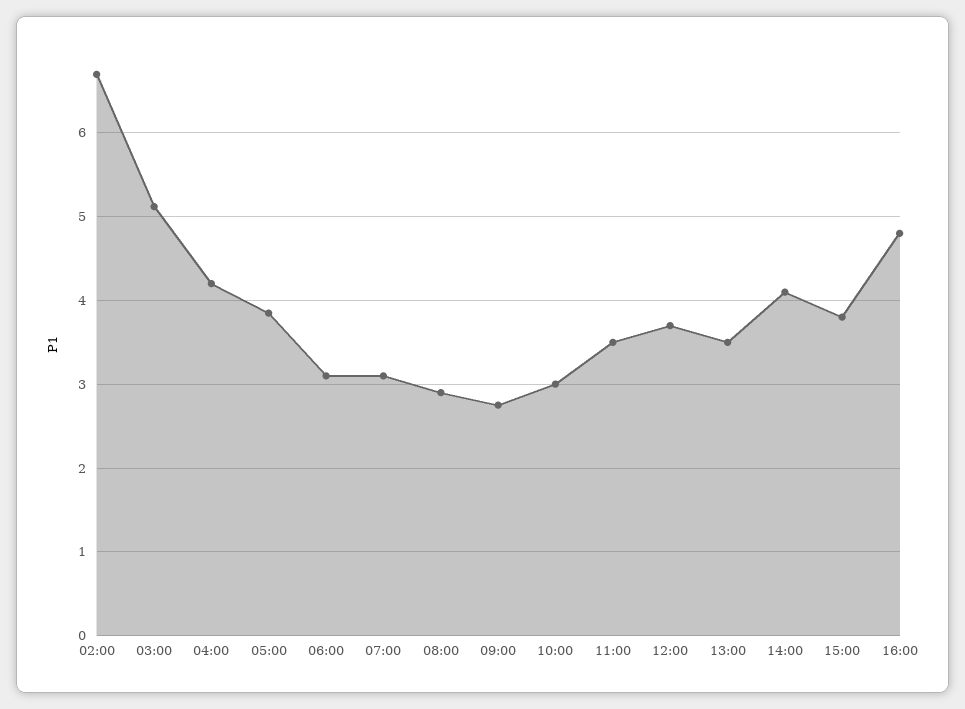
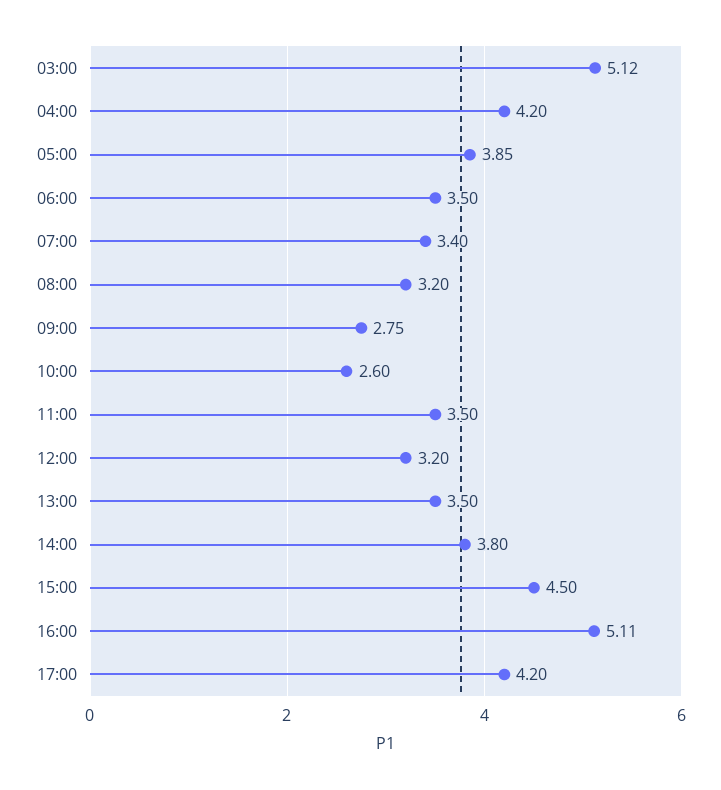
02:00: 6.7 -> none
06:00: 3.1 -> 3.5
07:00: 3.1 -> 3.4
08:00: 2.9 -> 3.2
10:00: 3 -> 2.6
12:00: 3.7 -> 3.2
14:00: 4.1 -> 3.8
15:00: 3.8 -> 4.5
16:00: 4.8 -> 5.11
17:00: none -> 4.2

